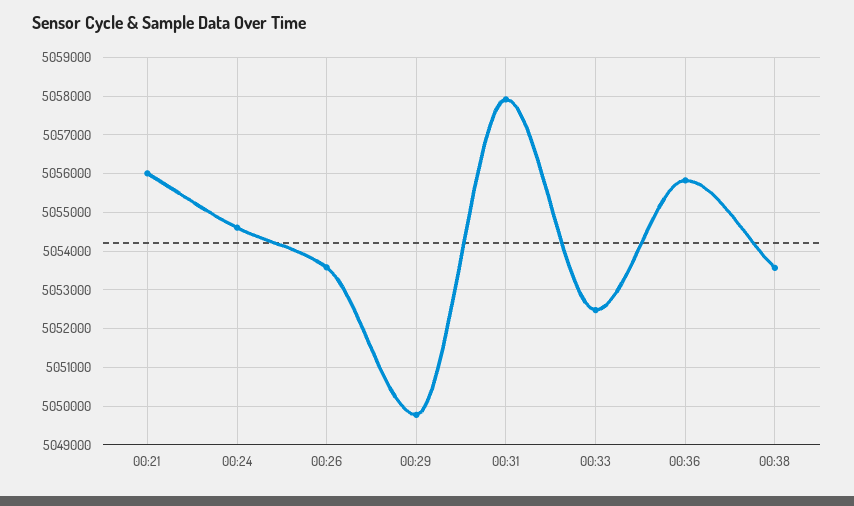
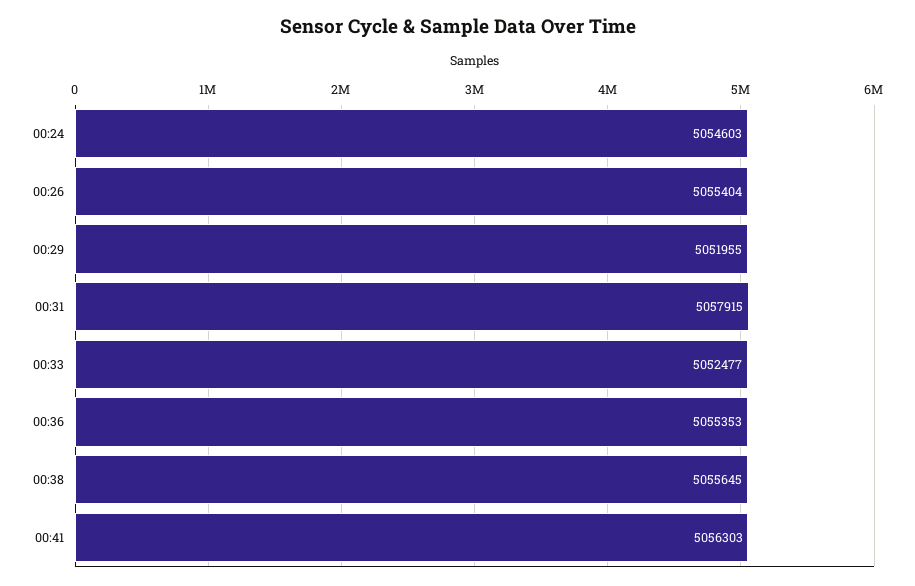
00:21: 5056000 -> none
00:26: 5053600 -> 5055404
00:29: 5049800 -> 5051955
00:36: 5055800 -> 5055353
00:38: 5053600 -> 5055645
00:41: none -> 5056303

